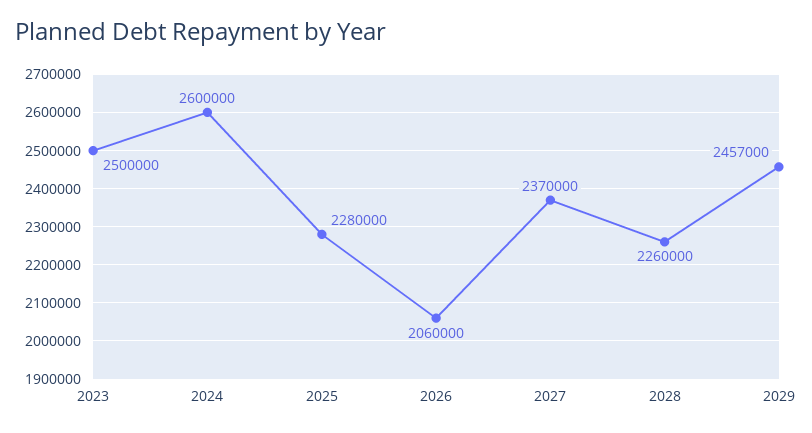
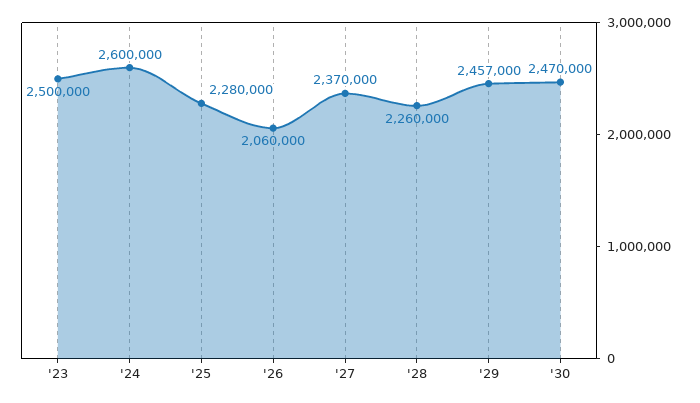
'30: none -> 2470000

